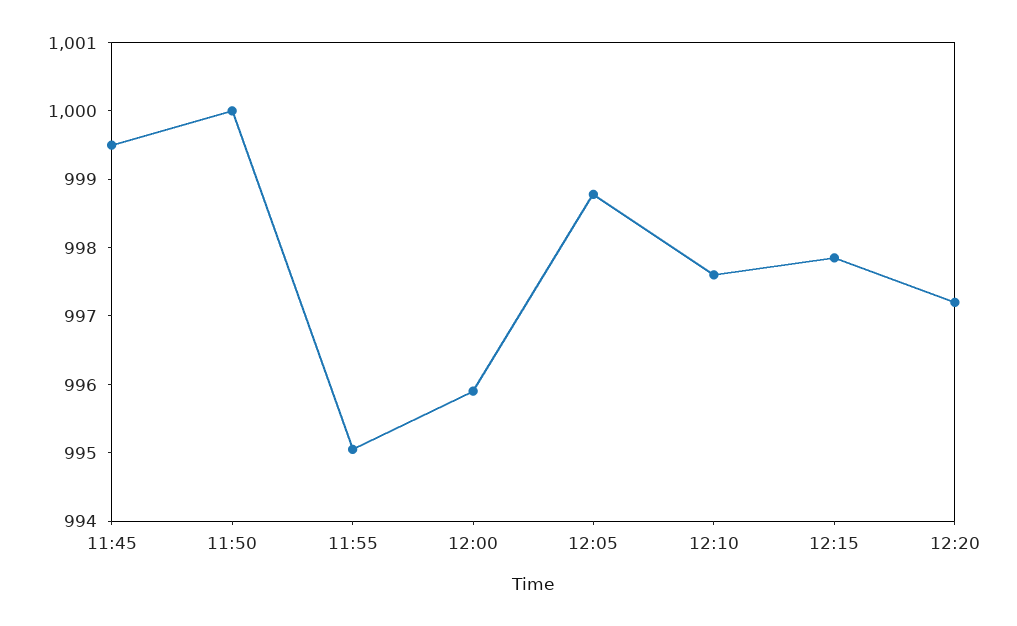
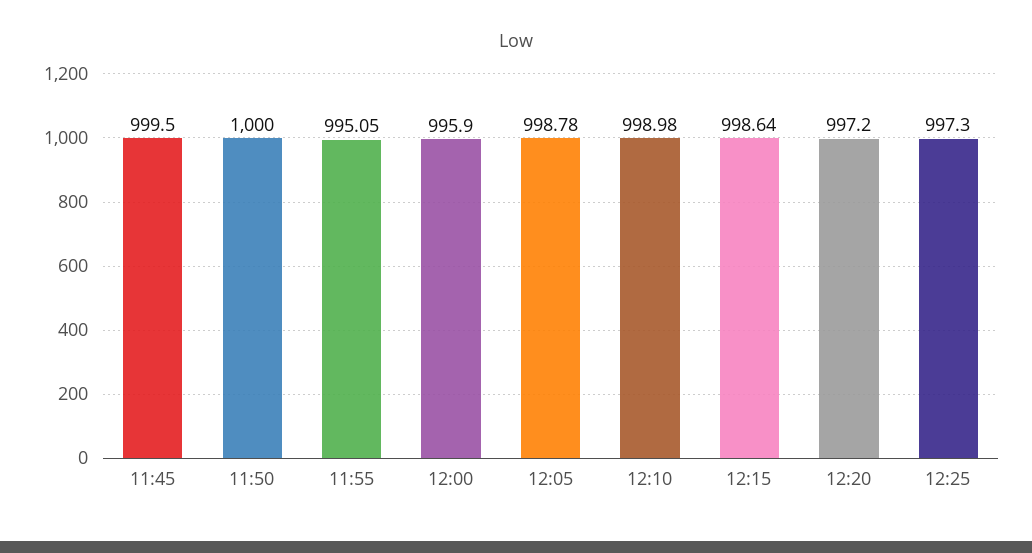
12:10: 997.6 -> 998.98
12:15: 997.8 -> 998.64
12:25: none -> 997.3

